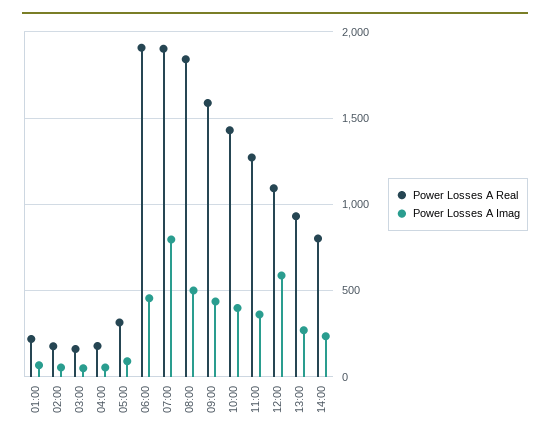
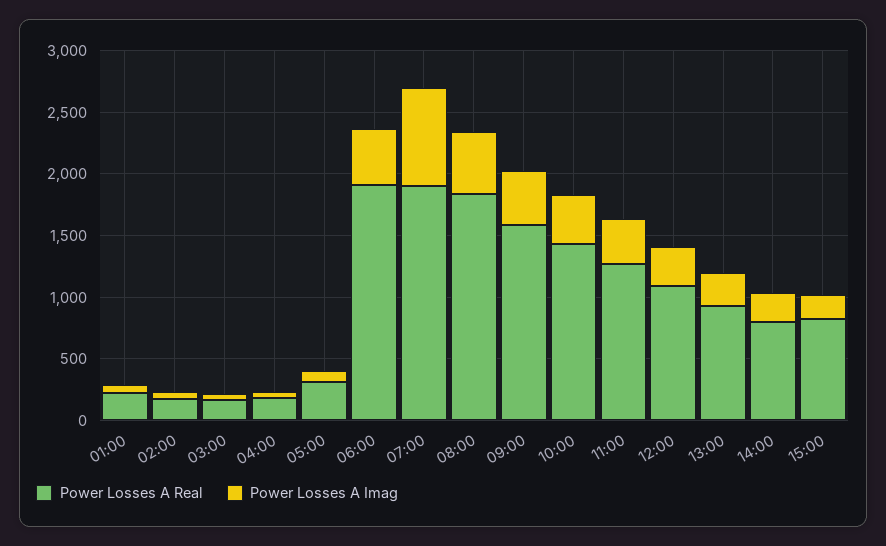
Power Losses A Imag, 12:00: 600 -> 300
Power Losses A Real, 15:00: none -> 800
Power Losses A Imag, 15:00: none -> 200

